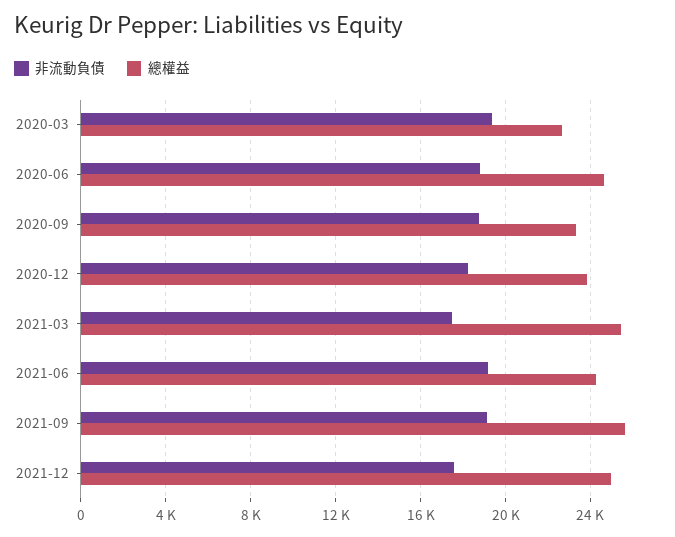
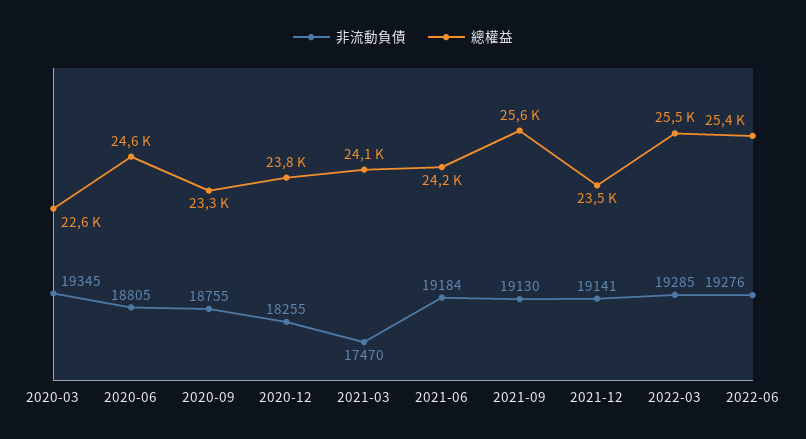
總權益, 2021-03: 25500 -> 24100
非流動負債, 2021-12: 17500 -> 19141
總權益, 2021-12: 25000 -> 23500
非流動負債, 2022-03: none -> 19285
總權益, 2022-03: none -> 25500
非流動負債, 2022-06: none -> 19276
總權益, 2022-06: none -> 25400

